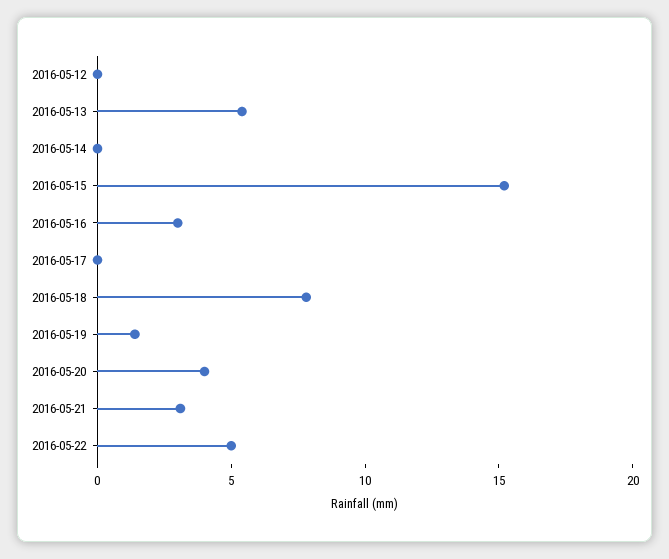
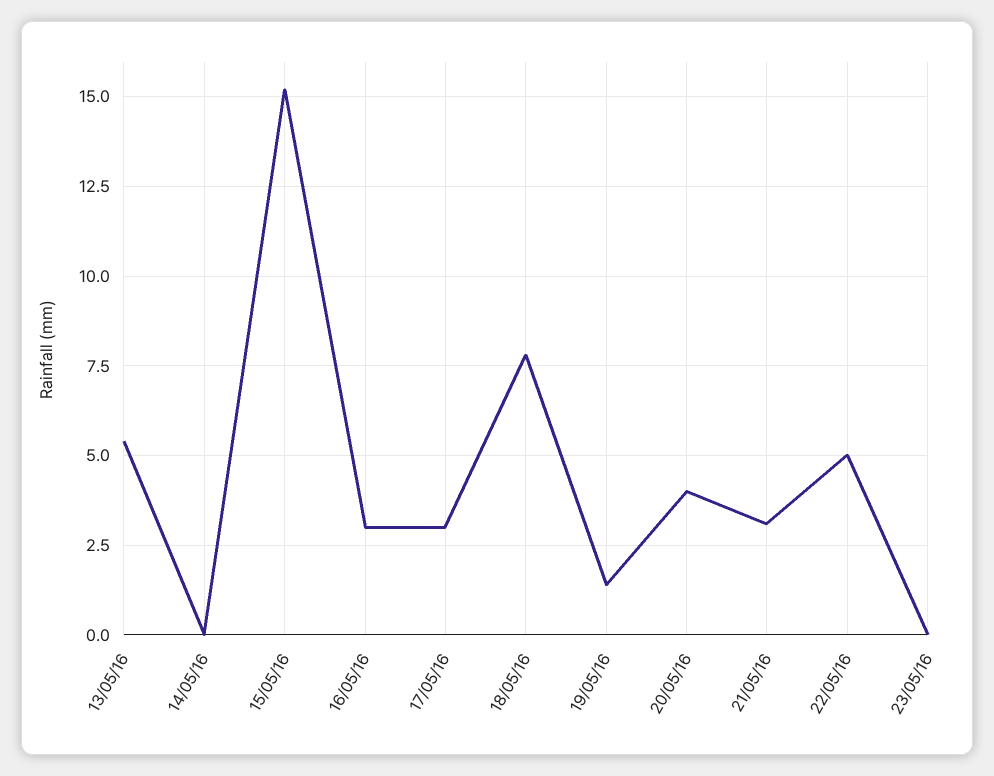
2016-05-12: 0 -> none
2016-05-17: 0 -> 3
23/05/16: none -> 0

